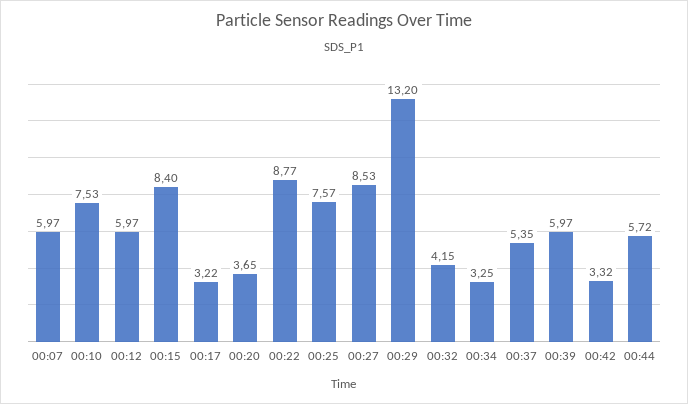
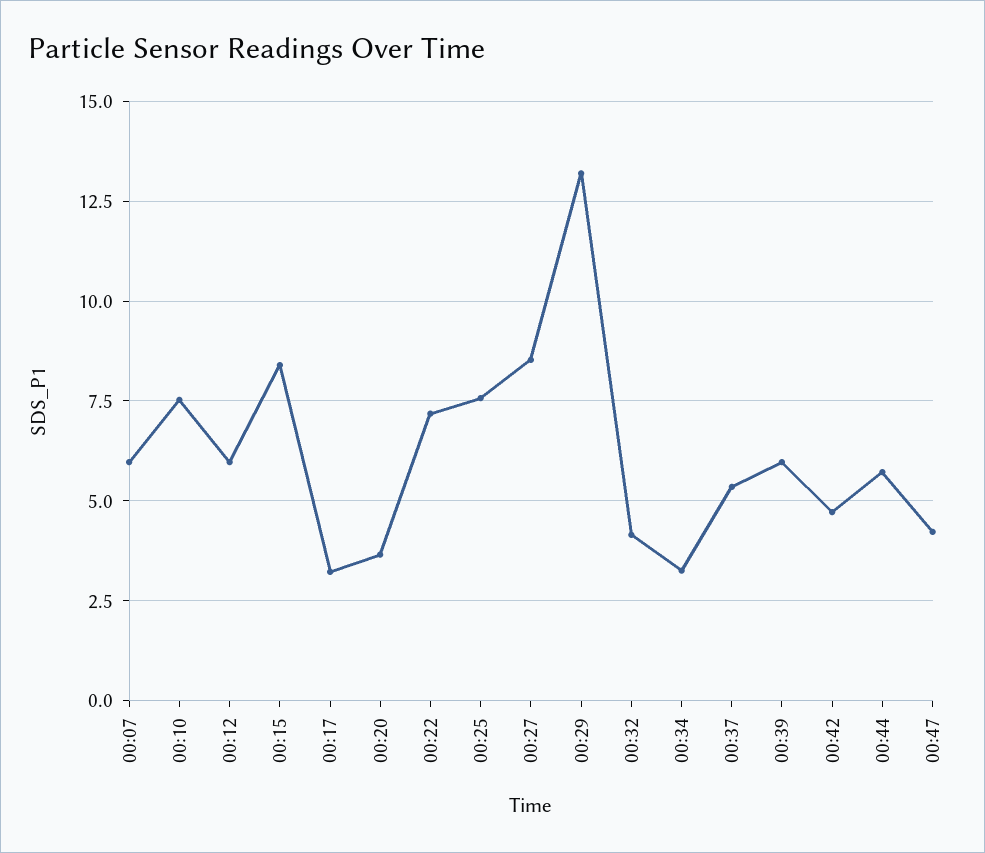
00:22: 8.77 -> 7.25
00:42: 3.32 -> 4.75
00:47: none -> 4.25

